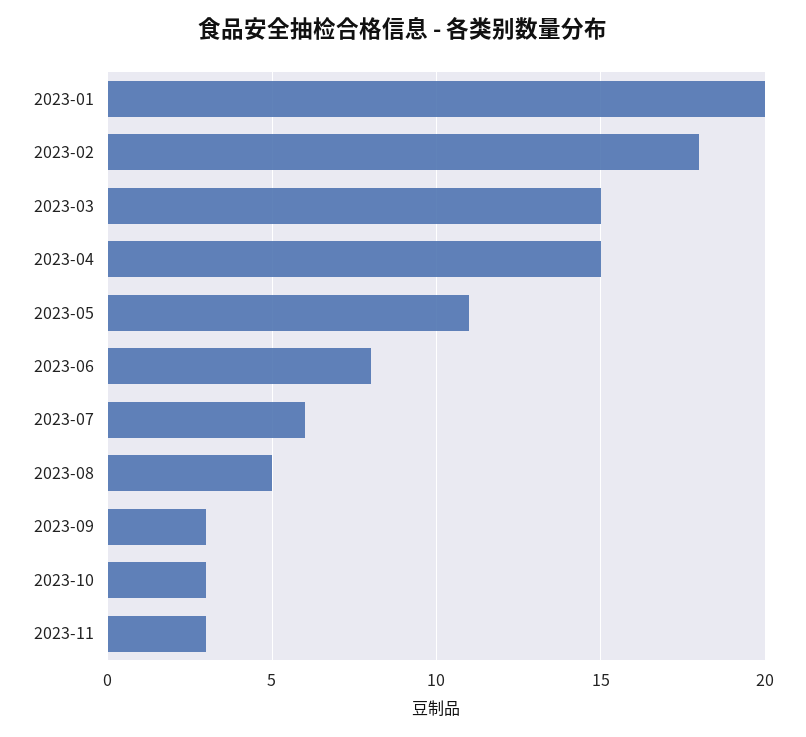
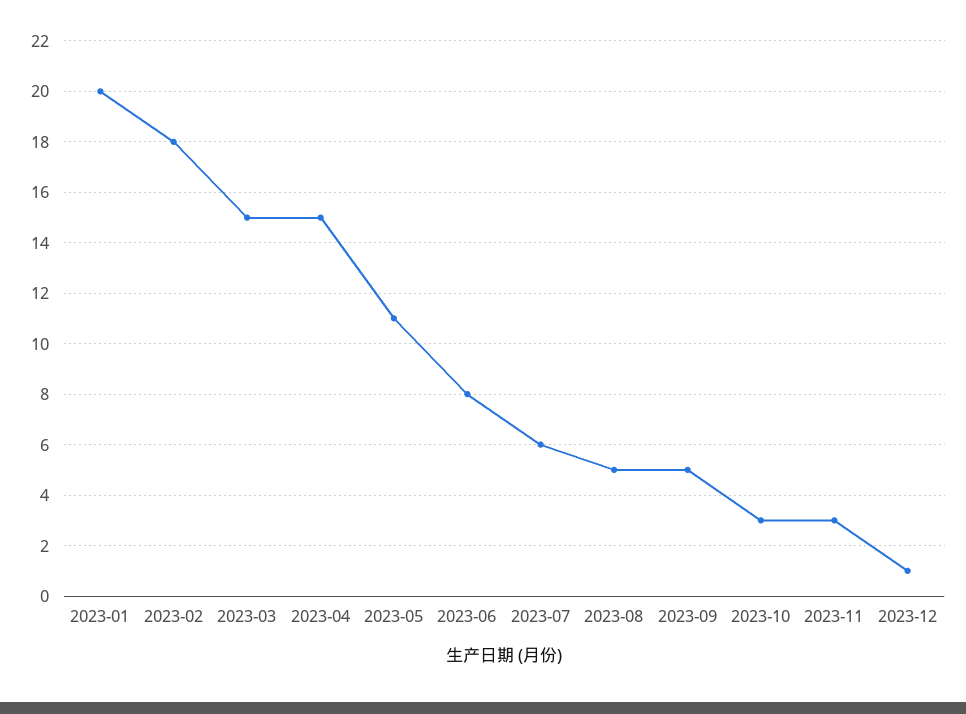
2023-09: 3 -> 5
2023-12: none -> 1

